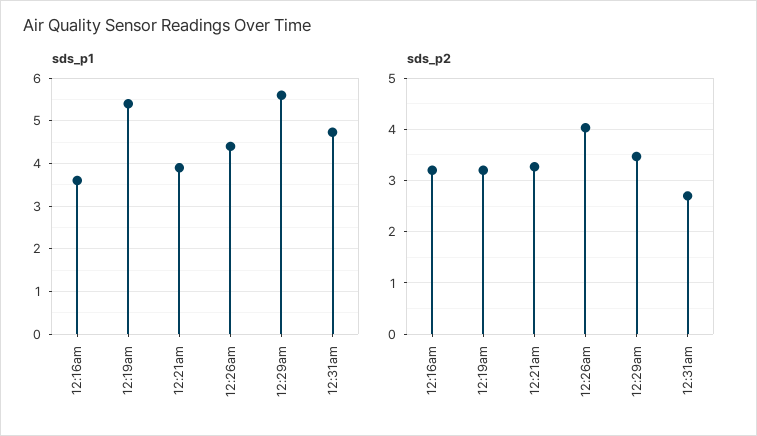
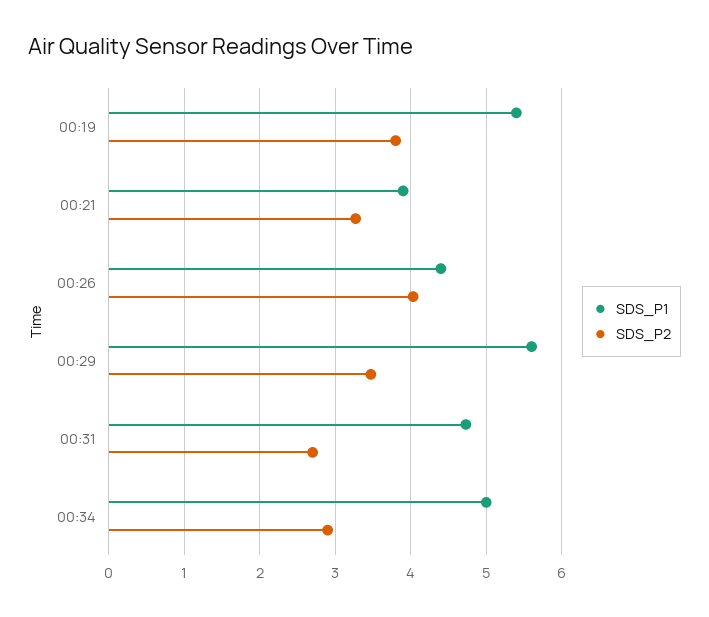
sds_p1, 12:16am: 3.6 -> none
sds_p2, 12:16am: 3.2 -> none
sds_p2, 12:19am: 3.2 -> 3.8
sds_p1, 00:34: none -> 5
sds_p2, 00:34: none -> 2.9

